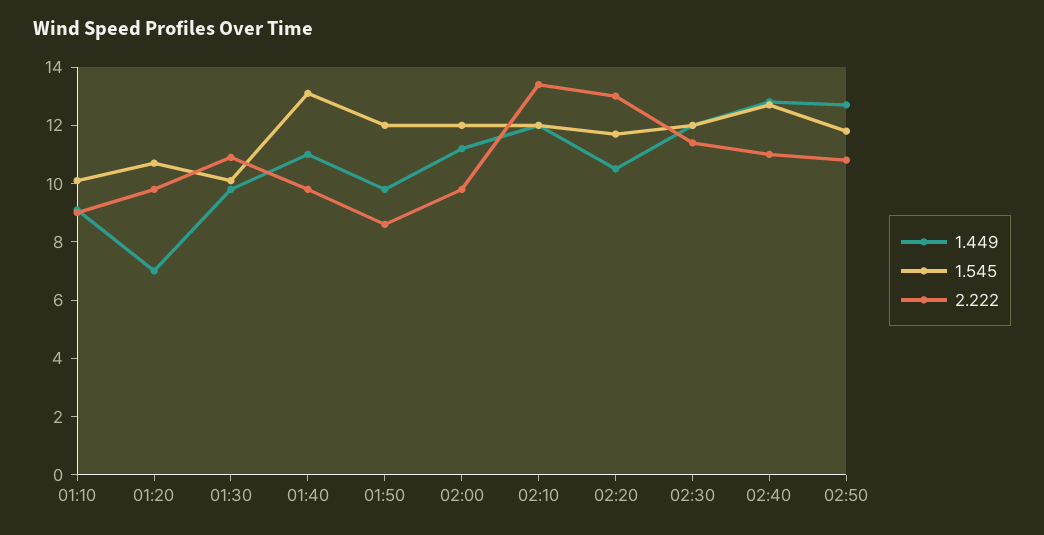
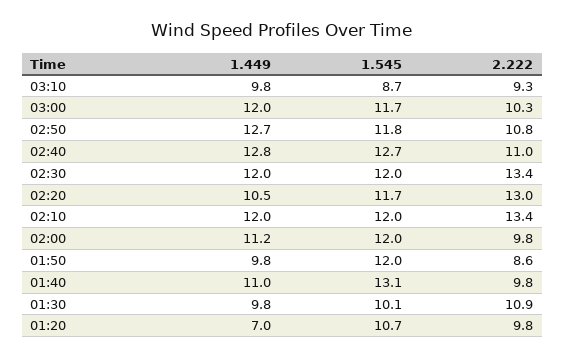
1.449, 01:10: 9 -> none
1.545, 01:10: 10 -> none
2.222, 01:10: 9 -> none
2.222, 02:30: 11.5 -> 13.4
1.449, 03:10: none -> 9.8
1.545, 03:10: none -> 8.7
2.222, 03:10: none -> 9.3
1.449, 03:00: none -> 12
1.545, 03:00: none -> 11.7
2.222, 03:00: none -> 10.3

